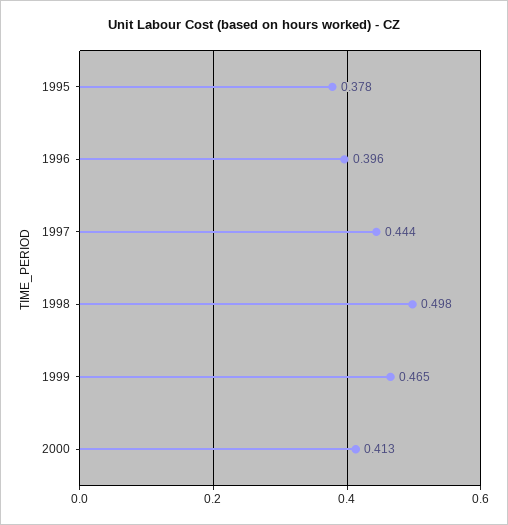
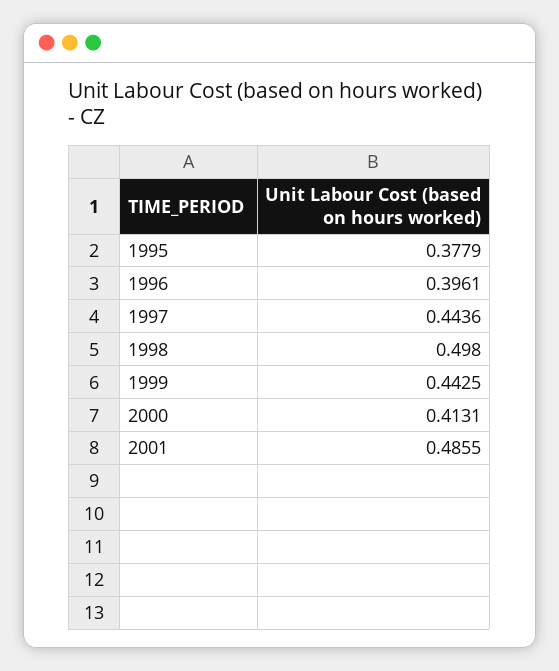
1999: 0.465 -> 0.4425
2001: none -> 0.4855

